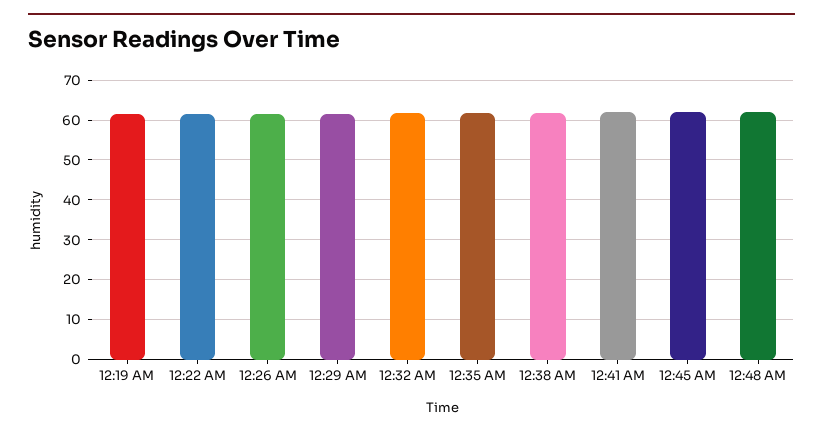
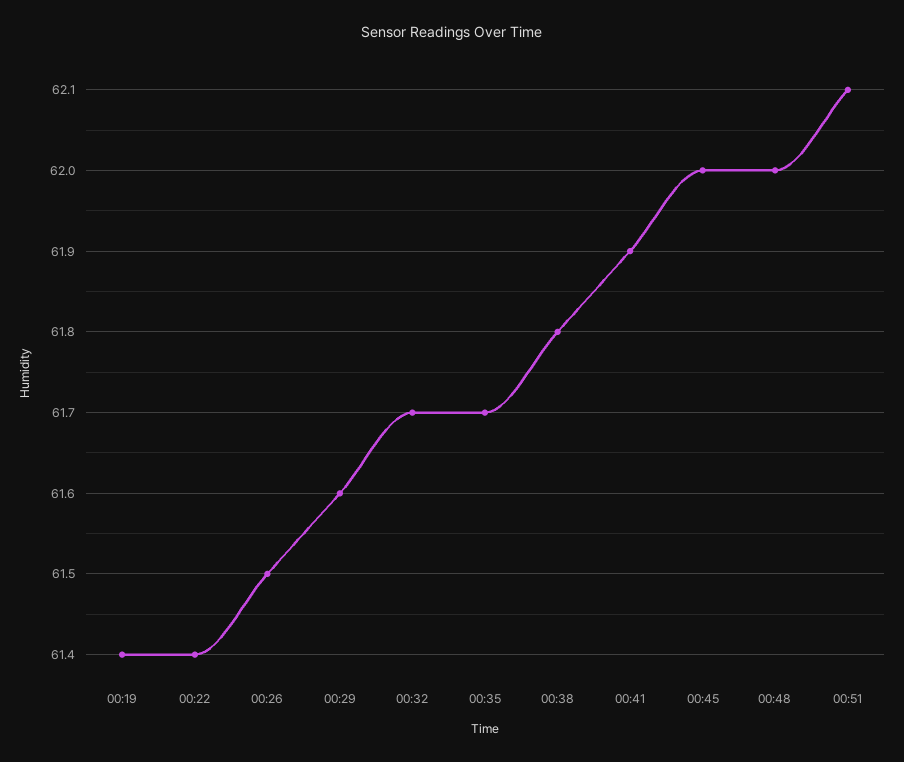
00:51: none -> 62.1

